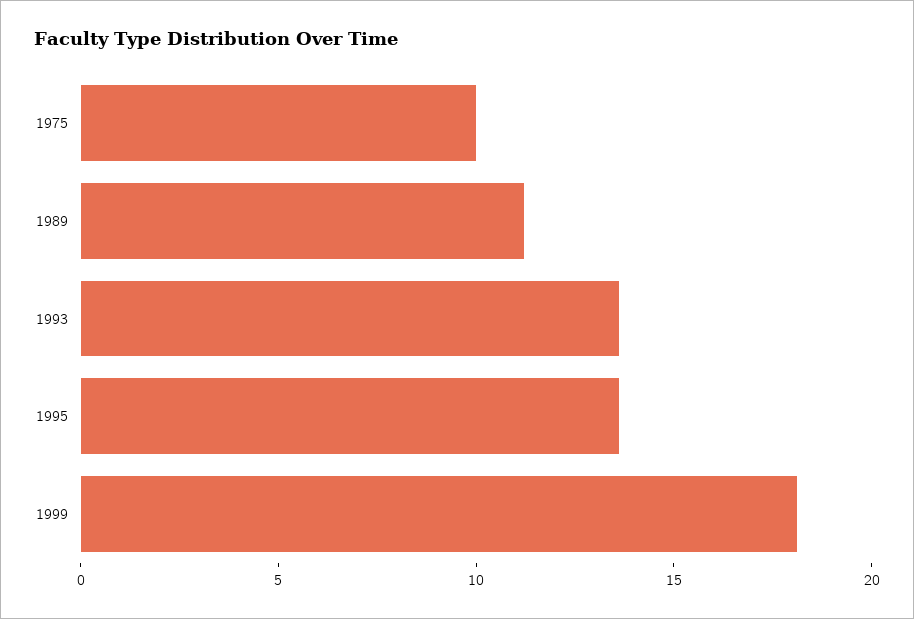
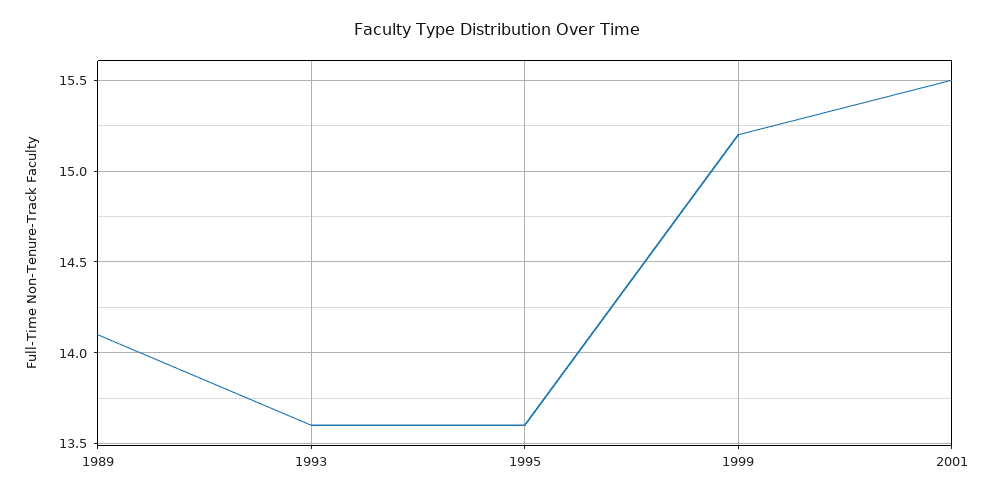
1975: 10 -> none
1989: 11 -> 14.1
1999: 18 -> 15.2
2001: none -> 15.5

